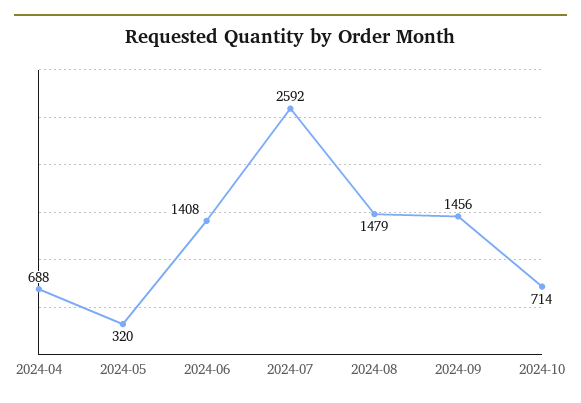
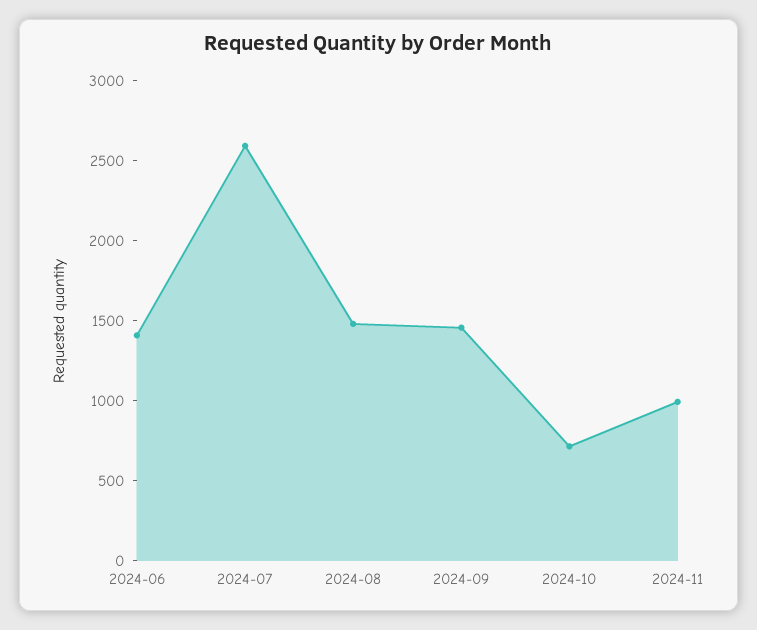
2024-04: 688 -> none
2024-05: 320 -> none
2024-11: none -> 1000

